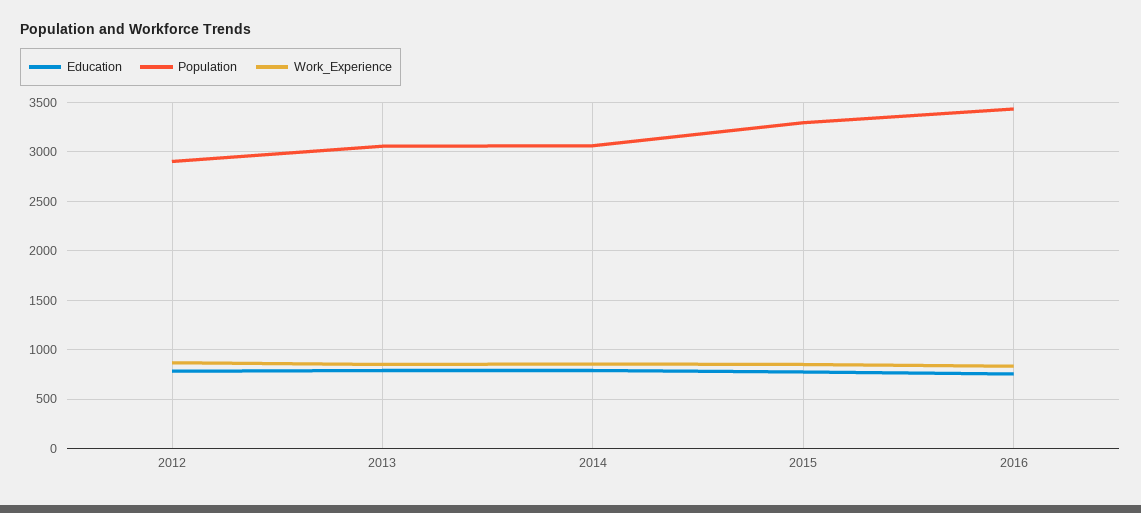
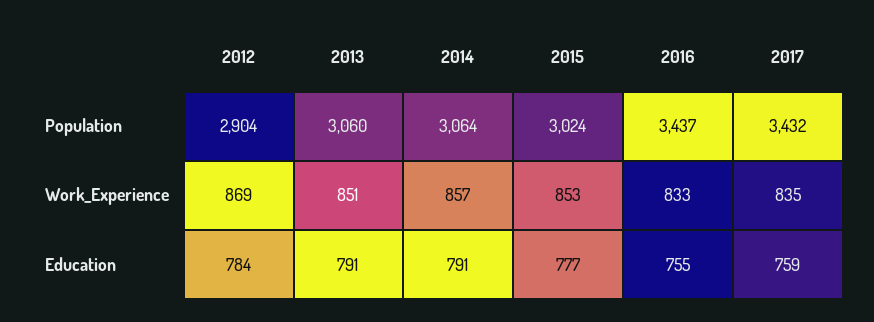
Population, 2015: 3300 -> 3024
Population, 2017: none -> 3432
Work_Experience, 2017: none -> 835
Education, 2017: none -> 759

